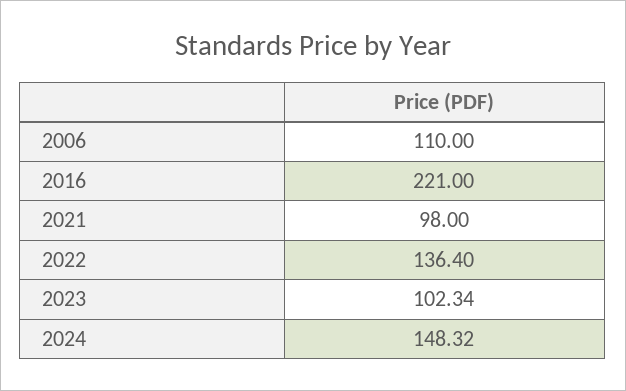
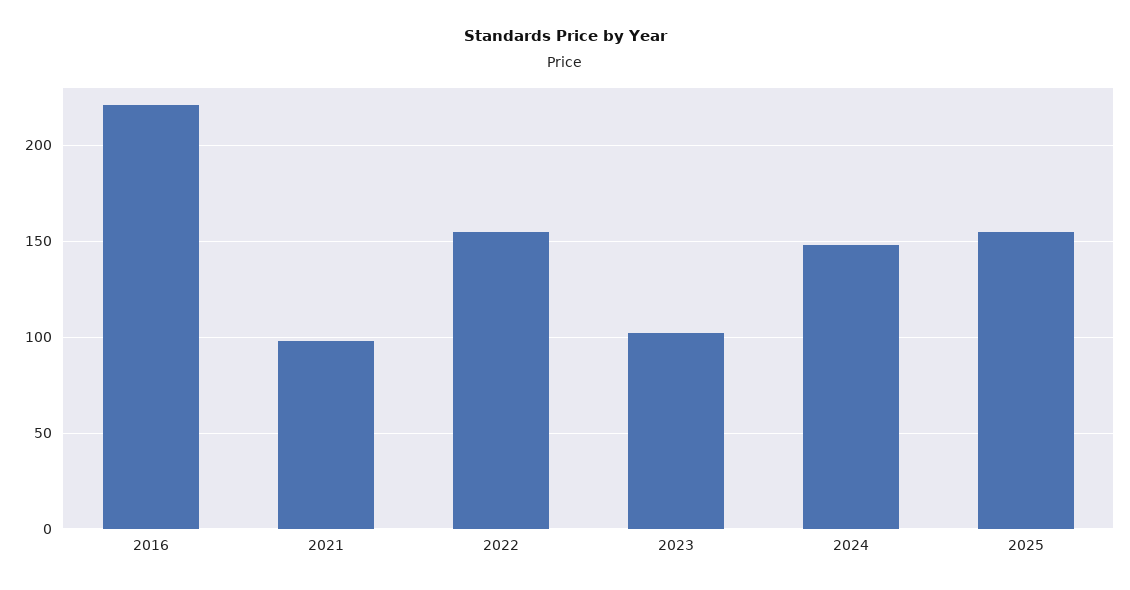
2006: 110 -> none
2022: 136.4 -> 155
2025: none -> 155

